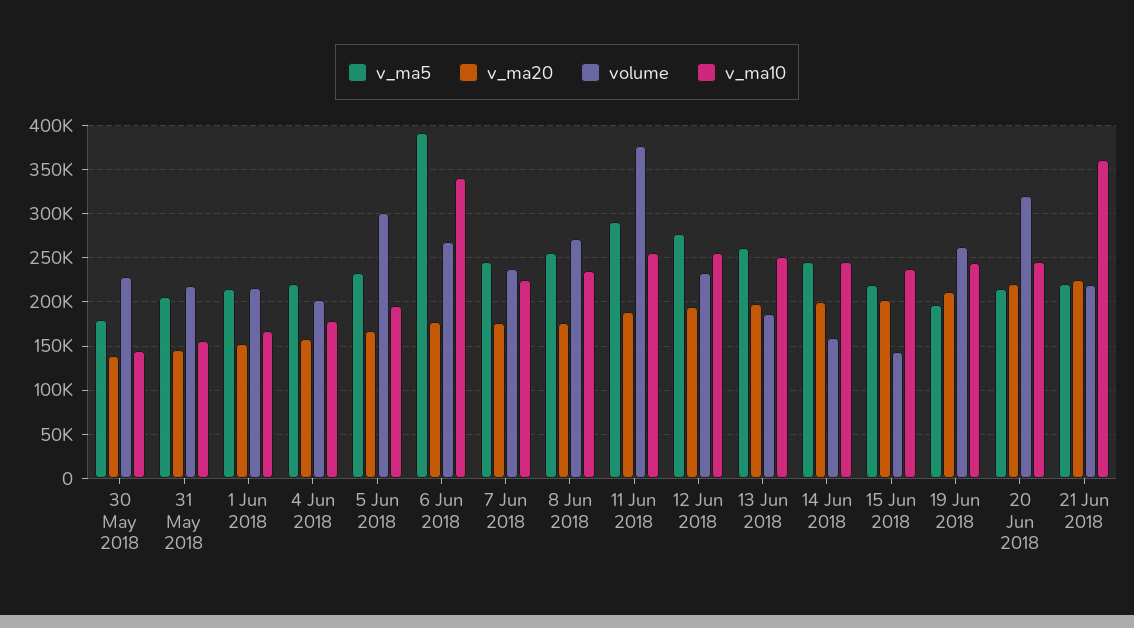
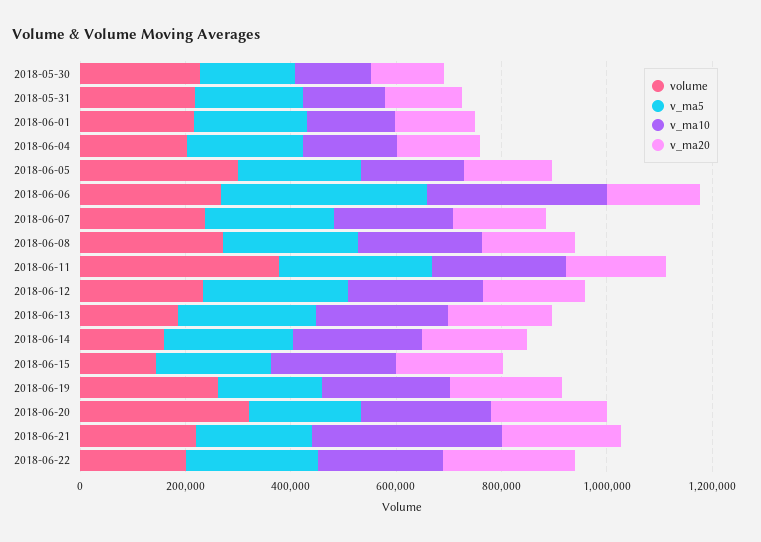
volume, 2018-06-22: none -> 200000
v_ma5, 2018-06-22: none -> 250000
v_ma10, 2018-06-22: none -> 250000
v_ma20, 2018-06-22: none -> 250000

